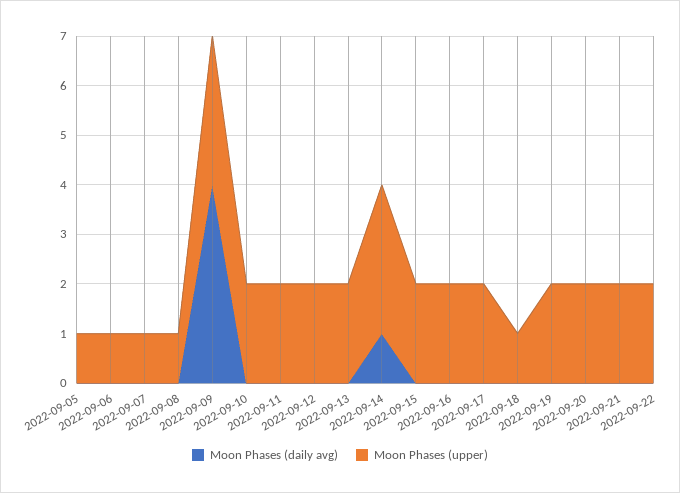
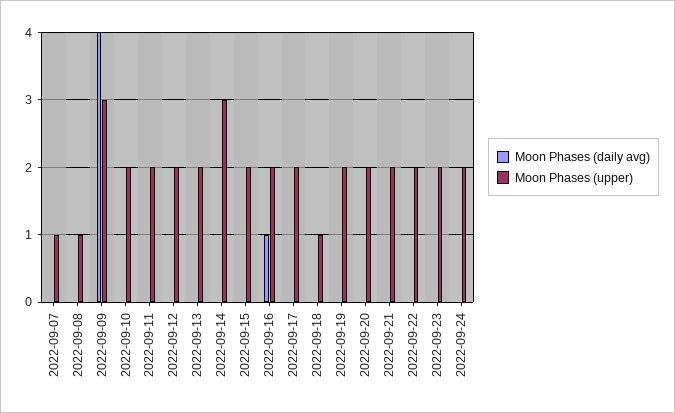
Moon Phases (daily avg), 2022-09-05: 0 -> none
Moon Phases (upper), 2022-09-05: 1 -> none
Moon Phases (daily avg), 2022-09-06: 0 -> none
Moon Phases (upper), 2022-09-06: 1 -> none
Moon Phases (daily avg), 2022-09-14: 1 -> 0
Moon Phases (daily avg), 2022-09-16: 0 -> 1
Moon Phases (daily avg), 2022-09-23: none -> 0
Moon Phases (upper), 2022-09-23: none -> 2
Moon Phases (daily avg), 2022-09-24: none -> 0
Moon Phases (upper), 2022-09-24: none -> 2

